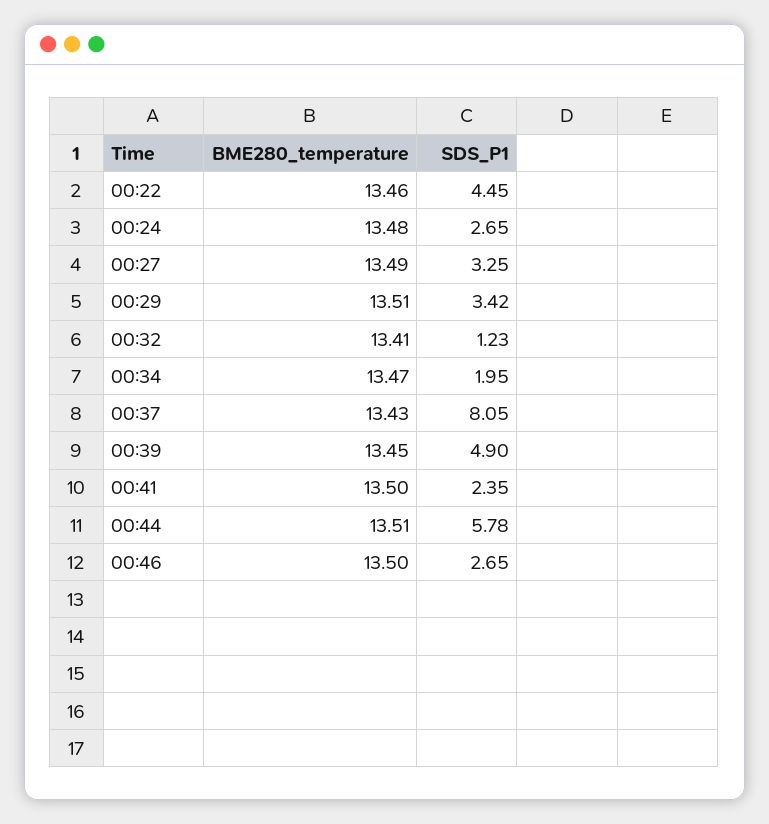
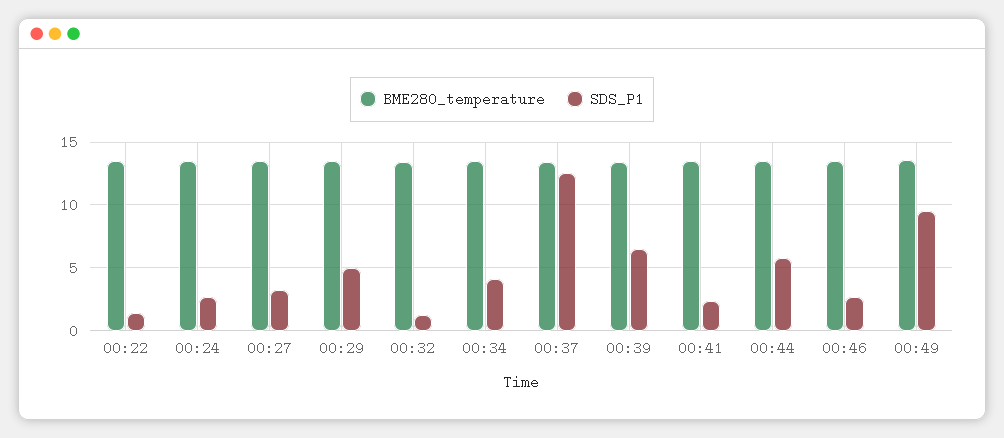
SDS_P1, 00:22: 4.45 -> 1.5
SDS_P1, 00:29: 3.42 -> 5
SDS_P1, 00:34: 1.95 -> 4
SDS_P1, 00:37: 8.05 -> 12.5
SDS_P1, 00:39: 4.9 -> 6.5
BME280_temperature, 00:49: none -> 13.5
SDS_P1, 00:49: none -> 9.5

